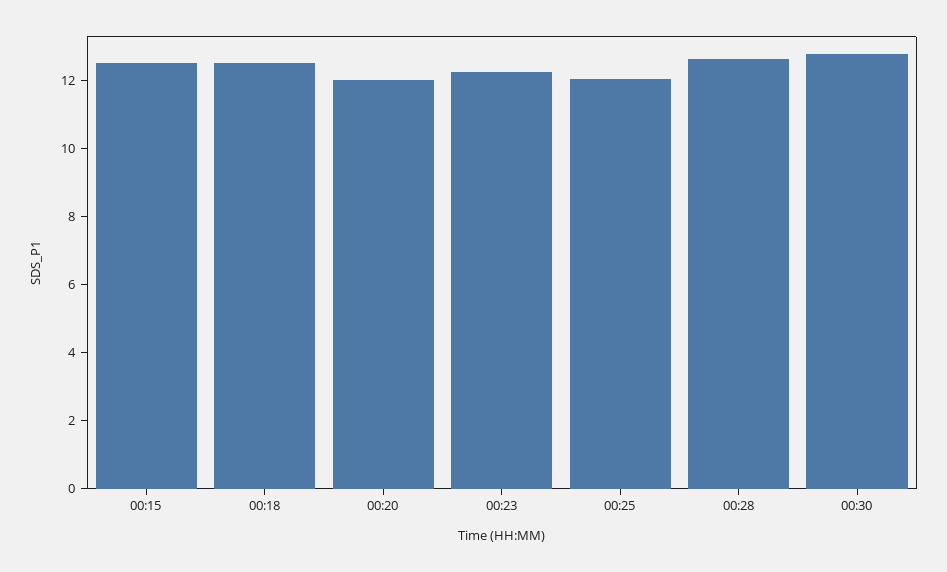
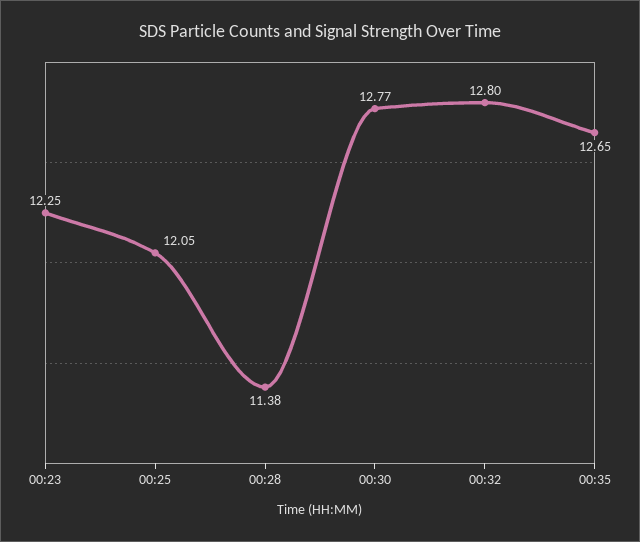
00:15: 12.5 -> none
00:18: 12.5 -> none
00:20: 12 -> none
00:28: 12.5 -> 11.38
00:32: none -> 12.8
00:35: none -> 12.65

